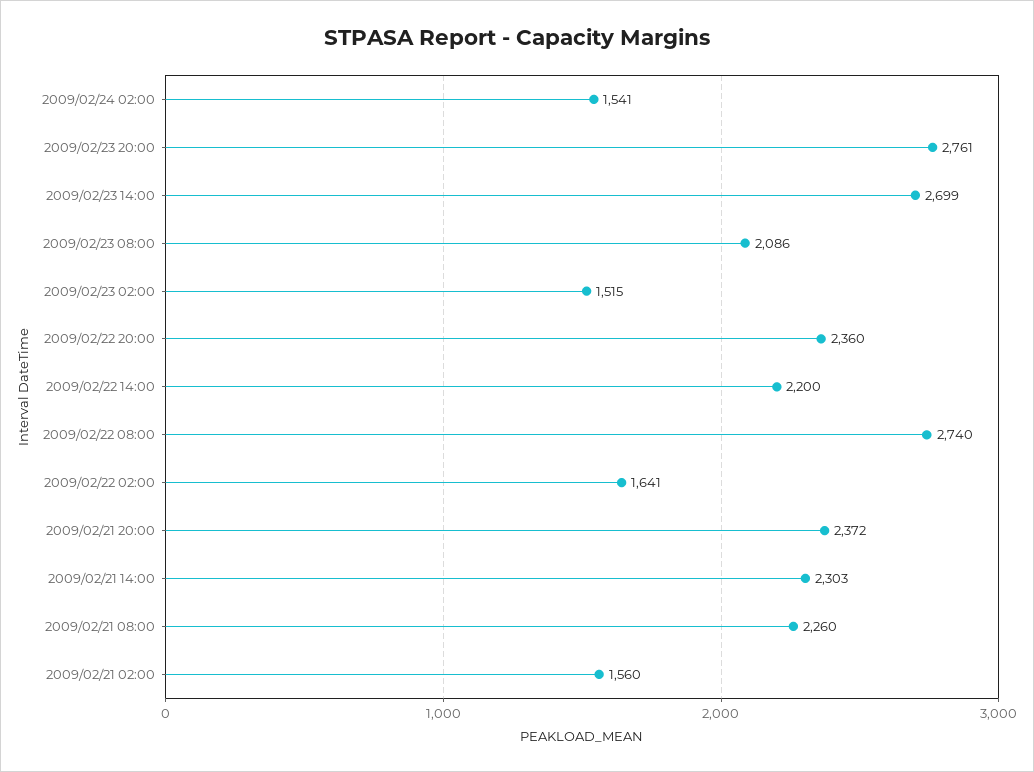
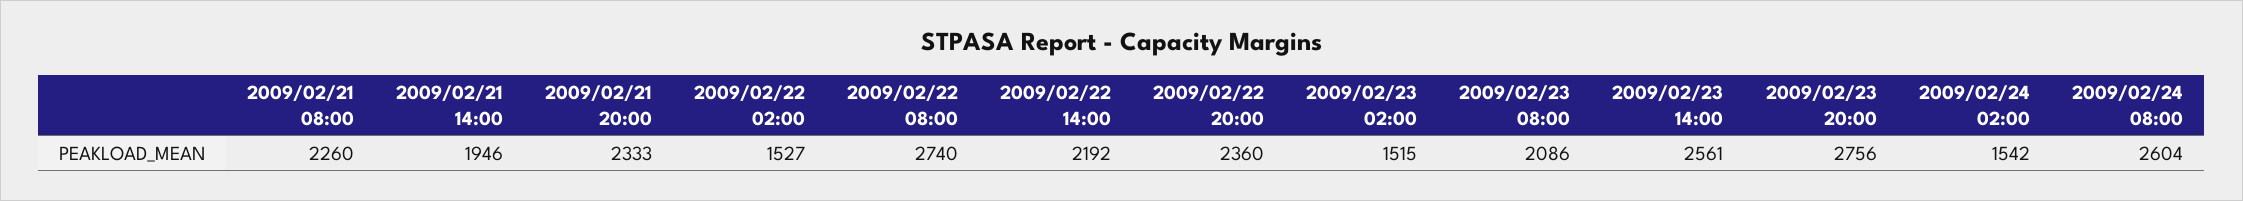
2009/02/24 02:00: 1541 -> 1542
2009/02/23 20:00: 2761 -> 2756
2009/02/23 14:00: 2699 -> 2561
2009/02/22 14:00: 2200 -> 2192
2009/02/22 02:00: 1641 -> 1527
2009/02/21 20:00: 2372 -> 2333
2009/02/21 14:00: 2303 -> 1946
2009/02/21 02:00: 1560 -> none
2009/02/24 08:00: none -> 2604

